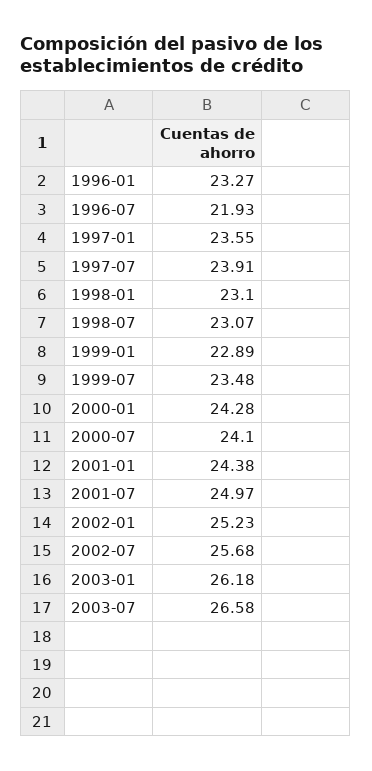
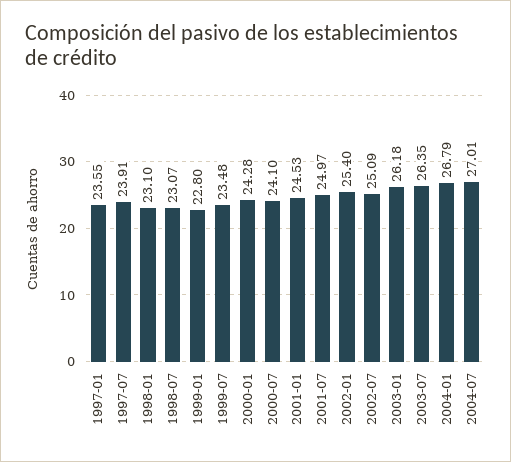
1996-01: 23.27 -> none
1996-07: 21.93 -> none
1999-01: 22.89 -> 22.8
2001-01: 24.38 -> 24.53
2002-01: 25.23 -> 25.4
2002-07: 25.68 -> 25.09
2003-07: 26.58 -> 26.35
2004-01: none -> 26.79
2004-07: none -> 27.01

